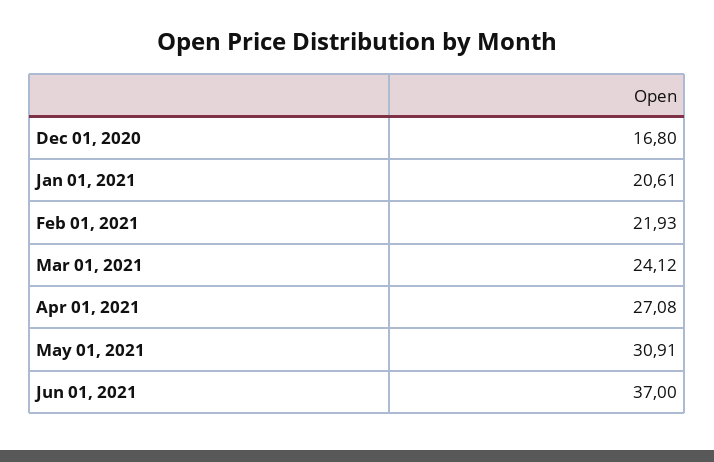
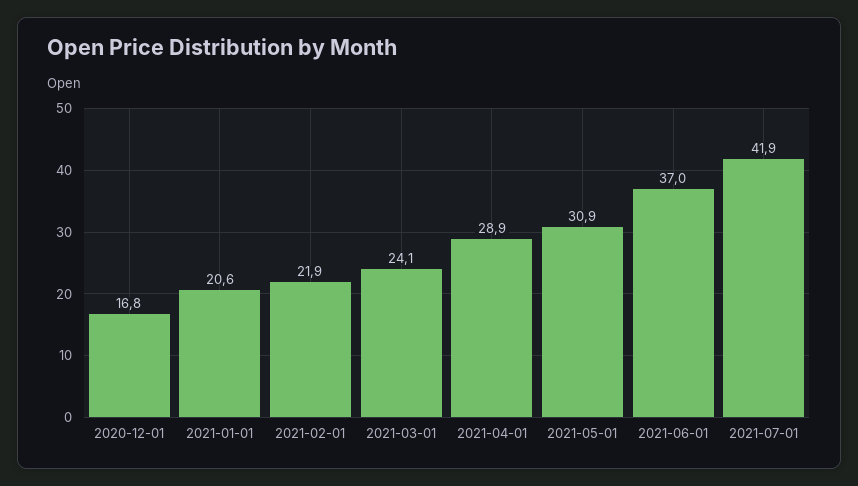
Apr 01, 2021: 27.08 -> 28.9
2021-07-01: none -> 41.9

